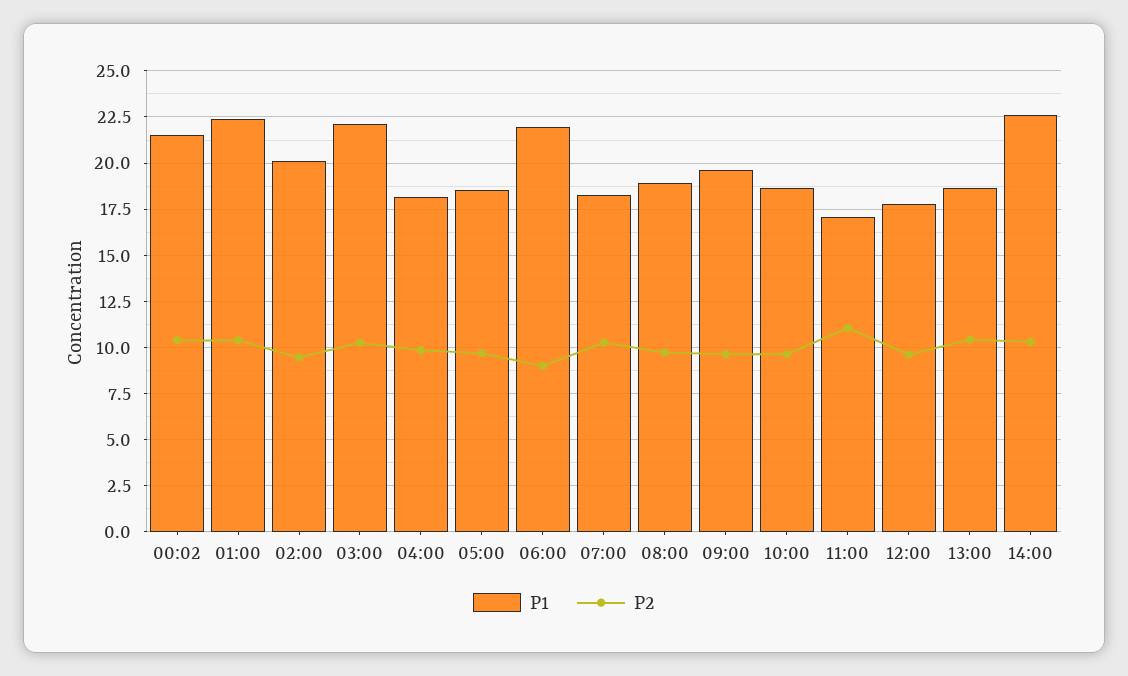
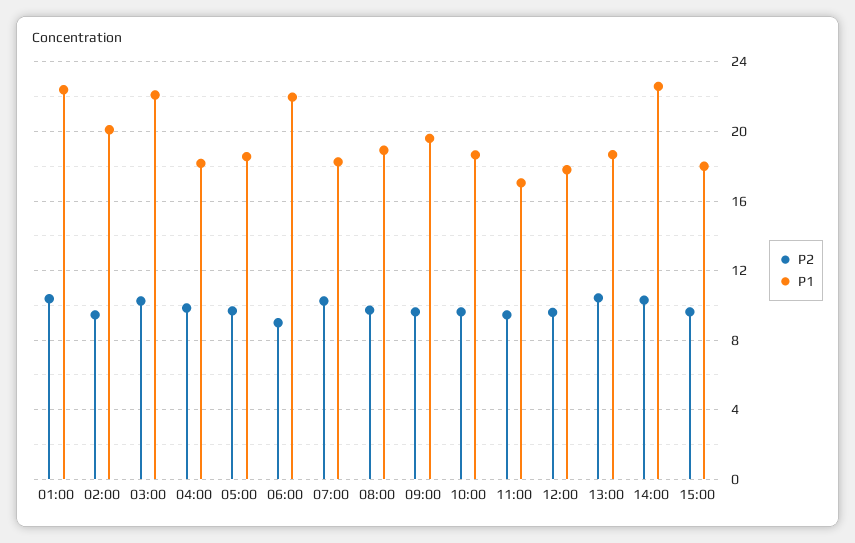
P1, 00:02: 21.5 -> none
P2, 00:02: 10.5 -> none
P2, 11:00: 11 -> 9.5
P2, 15:00: none -> 9.5
P1, 15:00: none -> 18

